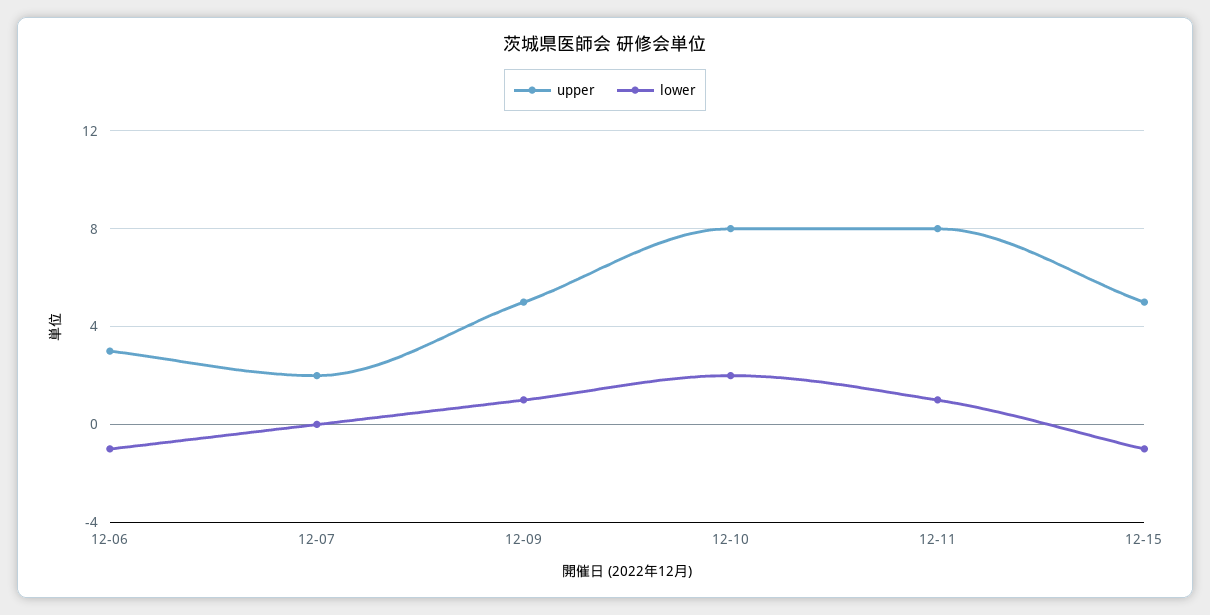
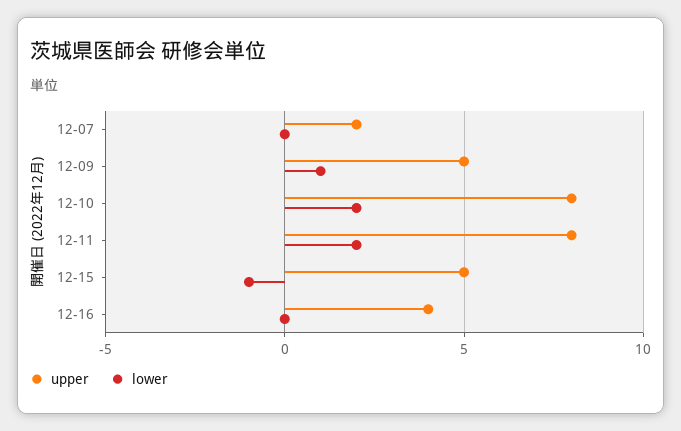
upper, 12-06: 3 -> none
lower, 12-06: -1 -> none
lower, 12-11: 1 -> 2
upper, 12-16: none -> 4
lower, 12-16: none -> 0

